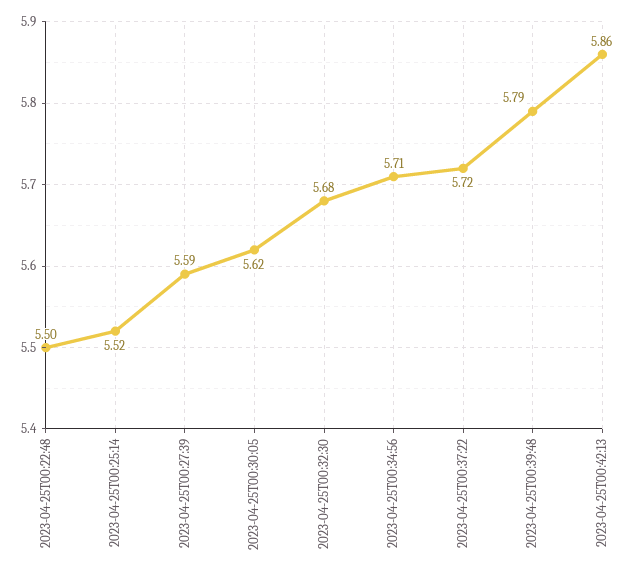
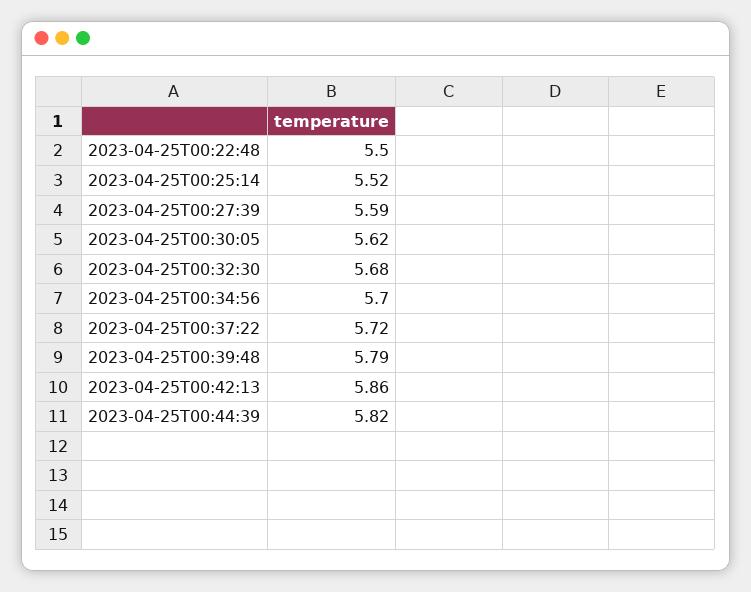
2023-04-25T00:34:56: 5.71 -> 5.7
2023-04-25T00:44:39: none -> 5.82

